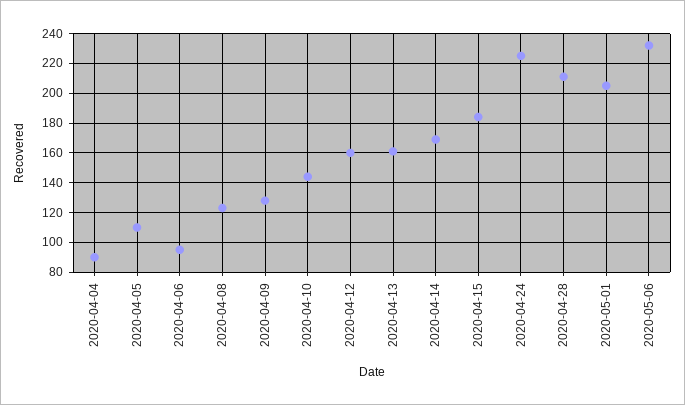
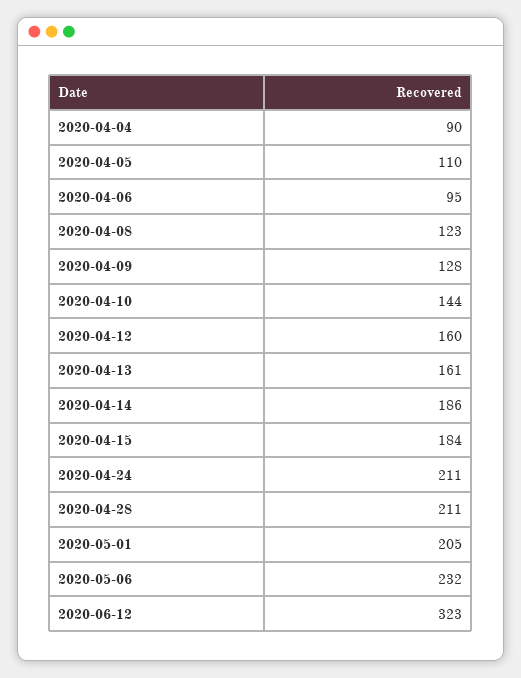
2020-04-14: 170 -> 186
2020-04-24: 225 -> 211
2020-06-12: none -> 323

